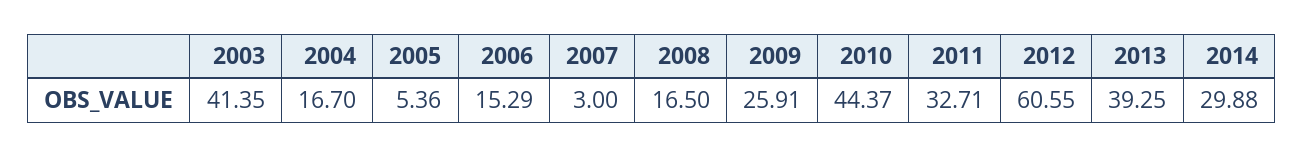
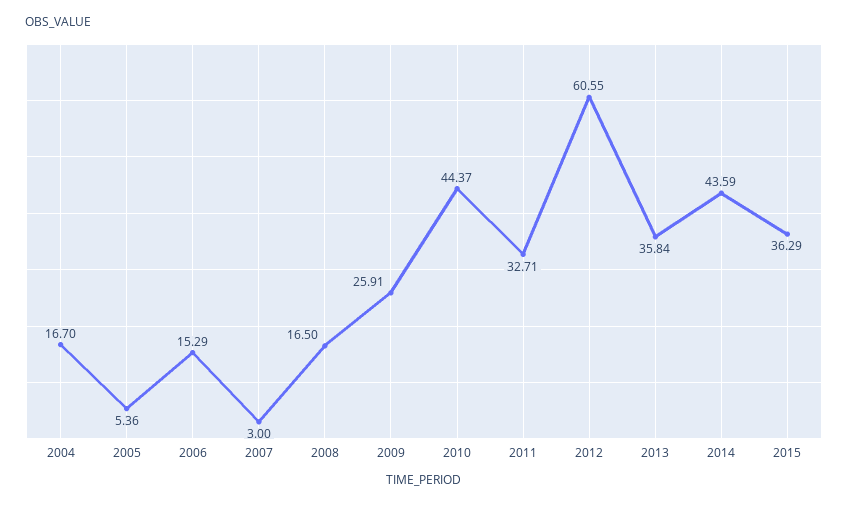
2003: 41.35 -> none
2013: 39.25 -> 35.84
2014: 29.88 -> 43.59
2015: none -> 36.29

